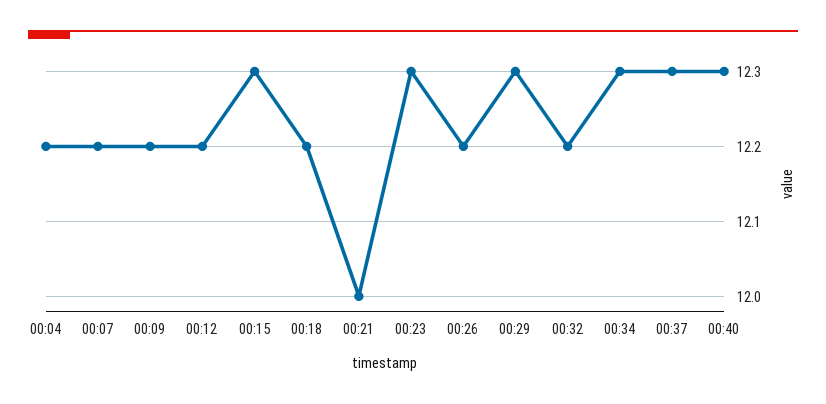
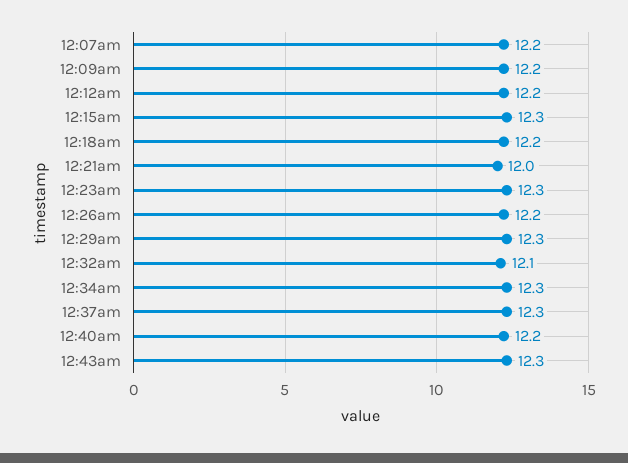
00:04: 12.2 -> none
00:32: 12.2 -> 12.1
00:40: 12.3 -> 12.2
12:43am: none -> 12.3

